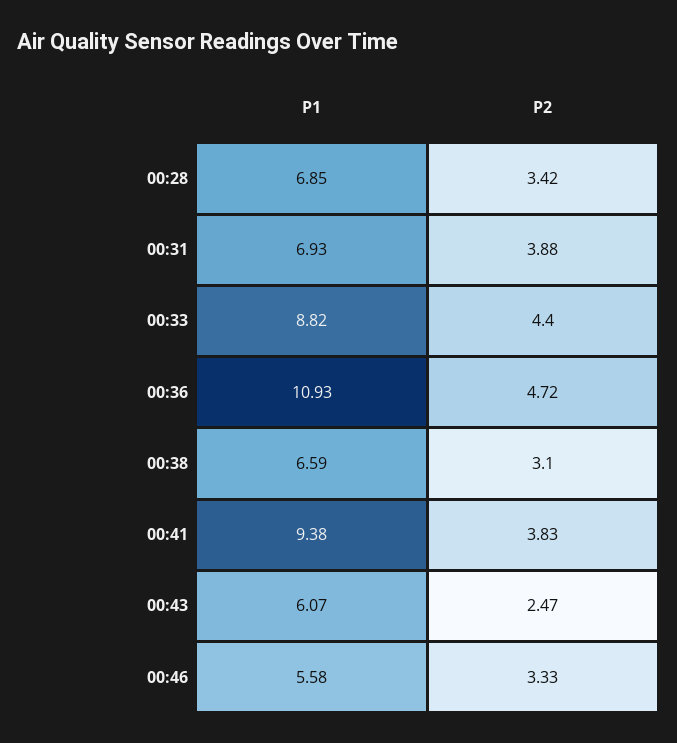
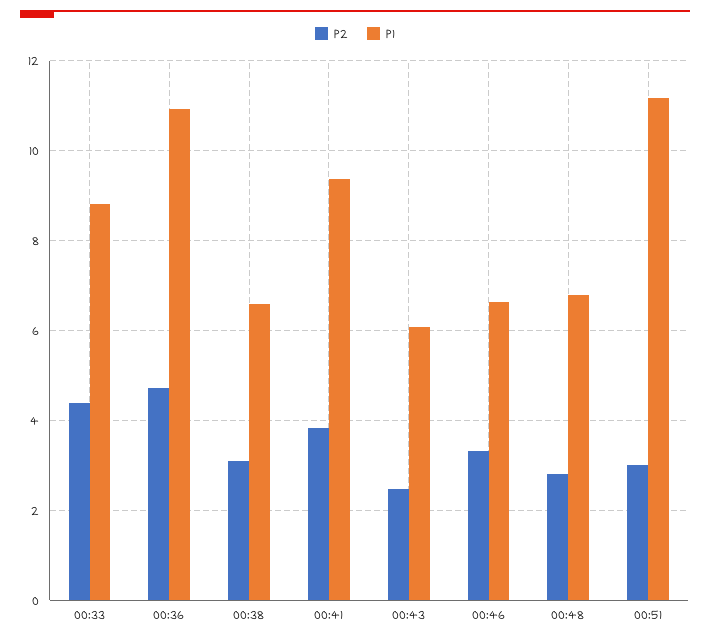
P1, 00:28: 6.85 -> none
P2, 00:28: 3.42 -> none
P1, 00:31: 6.93 -> none
P2, 00:31: 3.88 -> none
P1, 00:46: 5.58 -> 6.6
P2, 00:48: none -> 2.8
P1, 00:48: none -> 6.8
P2, 00:51: none -> 3
P1, 00:51: none -> 11.2

